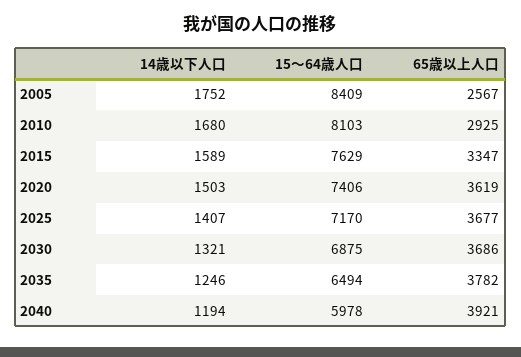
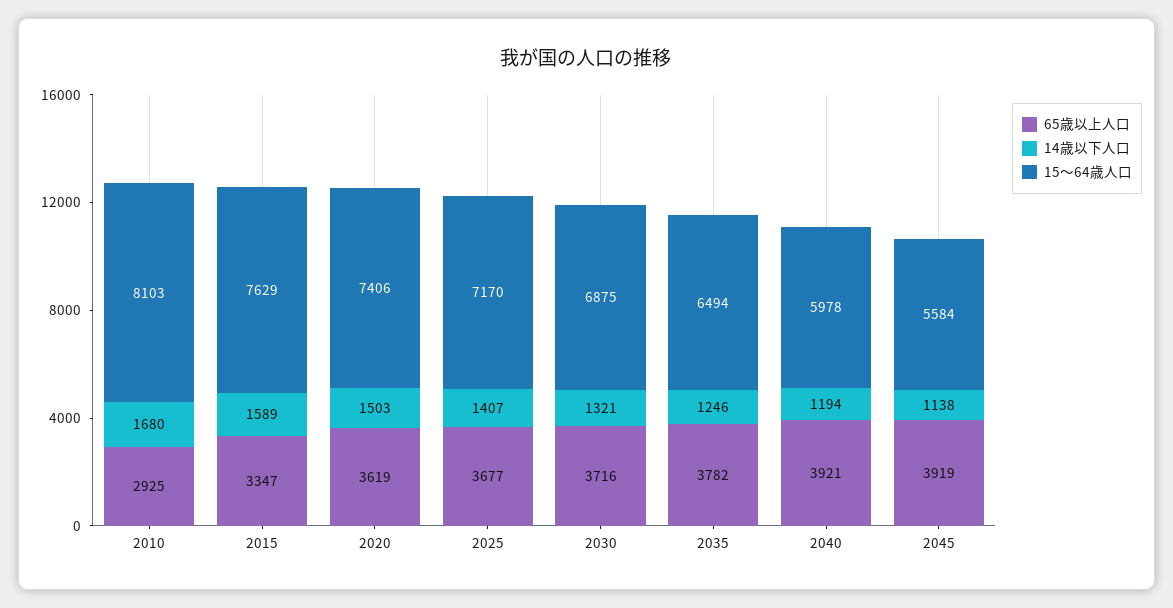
14歳以下人口, 2005: 1752 -> none
15〜64歳人口, 2005: 8409 -> none
65歳以上人口, 2005: 2567 -> none
65歳以上人口, 2030: 3686 -> 3716
65歳以上人口, 2045: none -> 3919
14歳以下人口, 2045: none -> 1138
15〜64歳人口, 2045: none -> 5584

